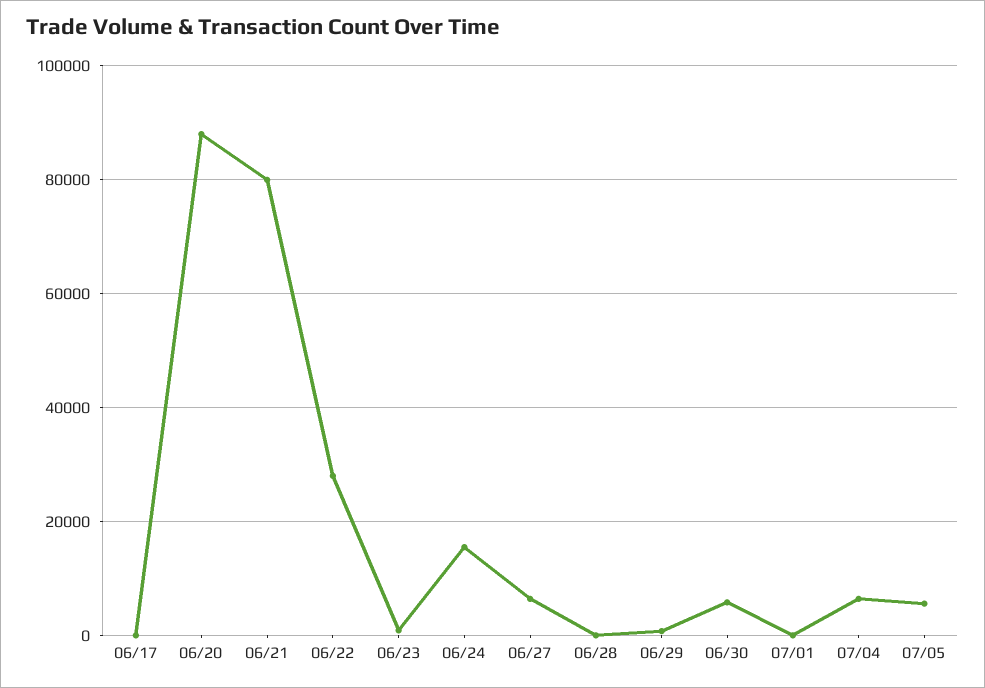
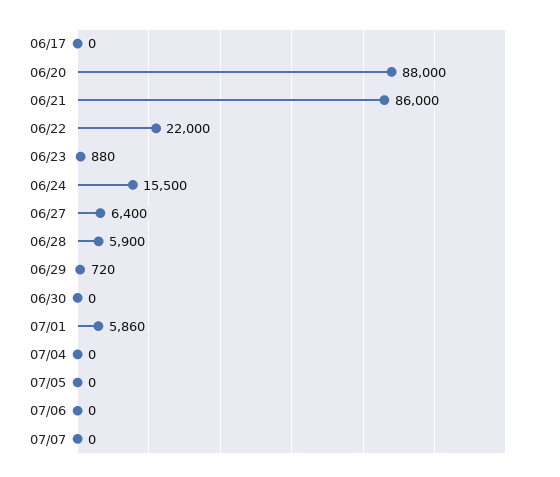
06/21: 80000 -> 86000
06/22: 28000 -> 22000
06/28: 0 -> 5900
06/30: 6000 -> 0
07/01: 0 -> 5860
07/04: 6000 -> 0
07/05: 6000 -> 0
07/06: none -> 0
07/07: none -> 0

